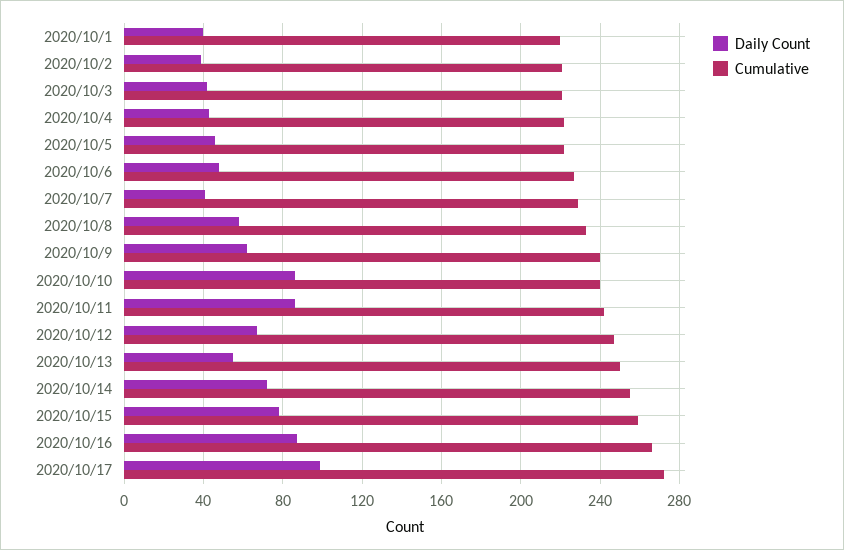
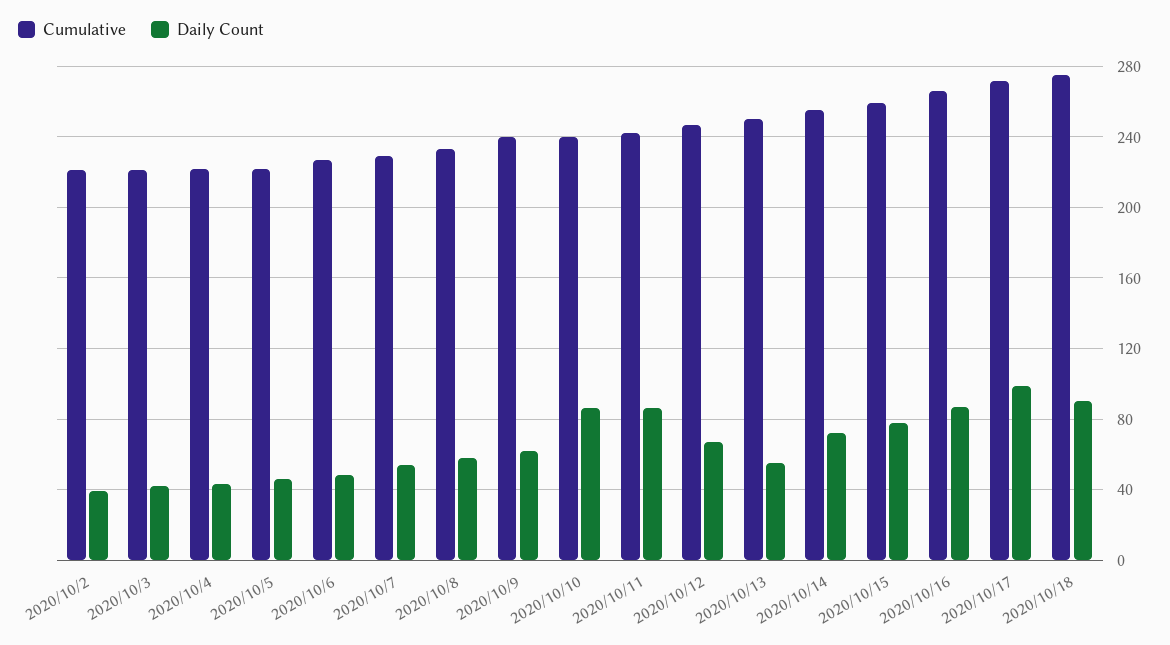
Daily Count, 2020/10/1: 40 -> none
Cumulative, 2020/10/1: 220 -> none
Daily Count, 2020/10/7: 40 -> 55
Cumulative, 2020/10/18: none -> 275
Daily Count, 2020/10/18: none -> 90

